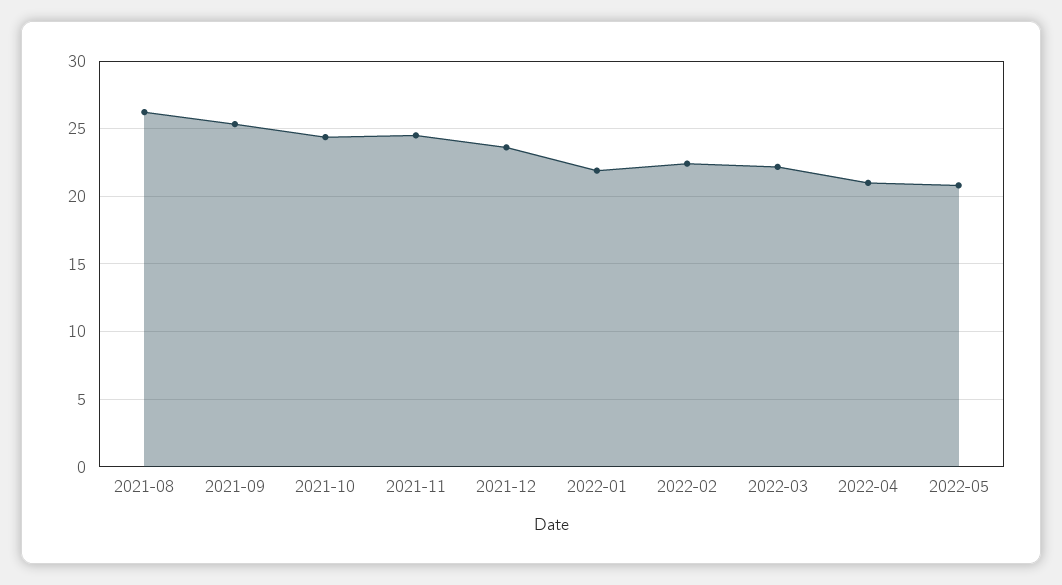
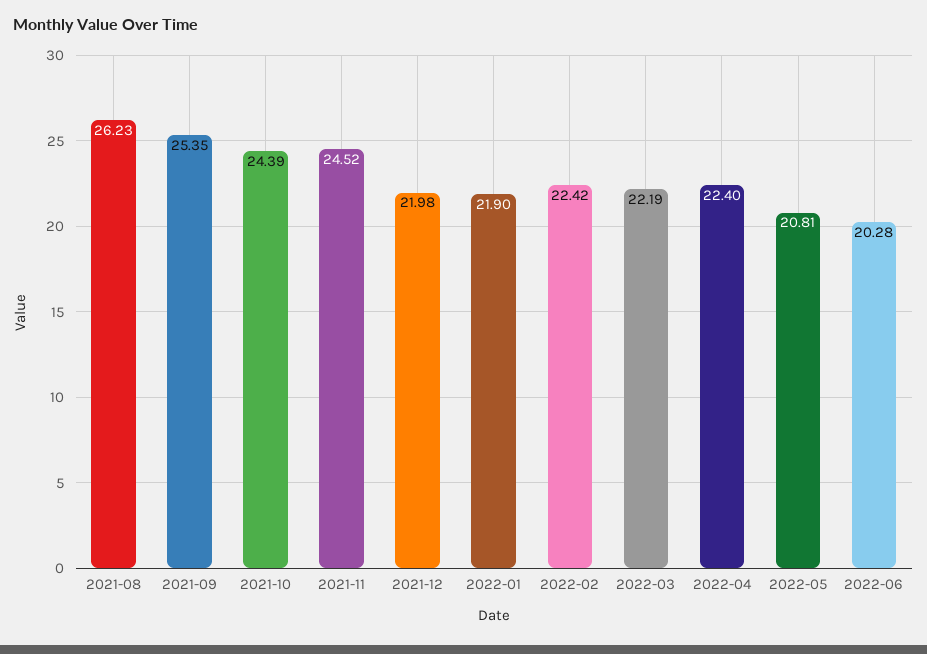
2021-12: 23.5 -> 21.98
2022-04: 21 -> 22.4
2022-06: none -> 20.28

